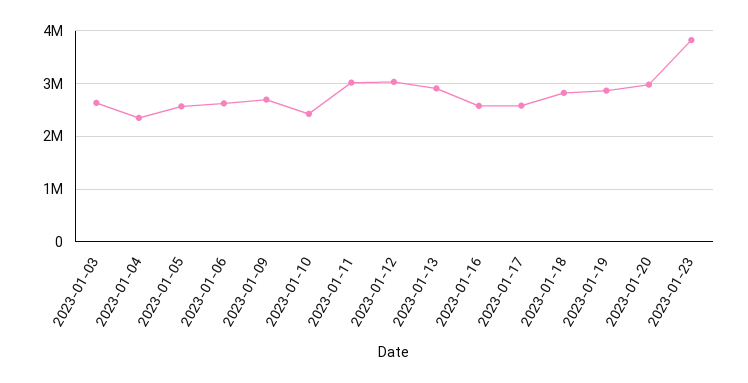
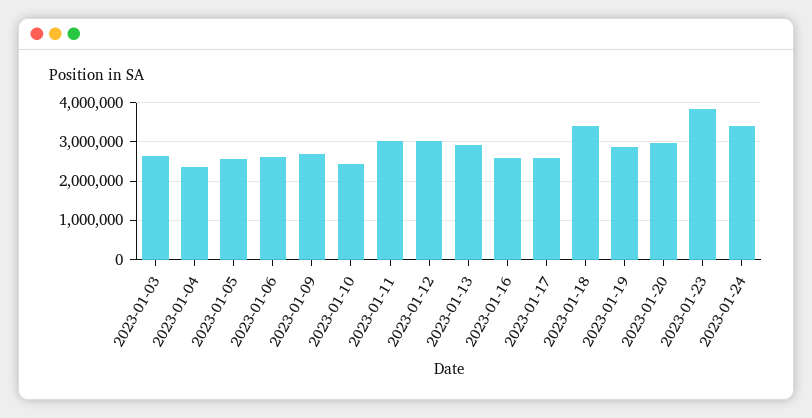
2023-01-18: 2800000 -> 3400000
2023-01-24: none -> 3400000

